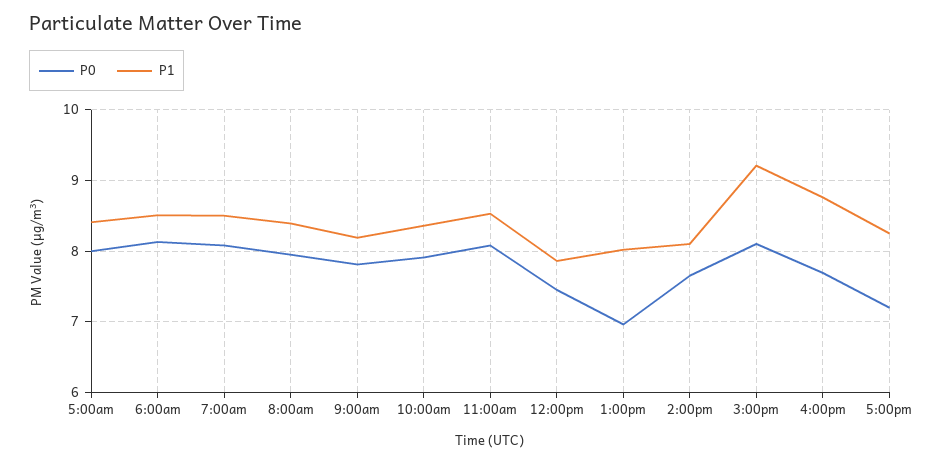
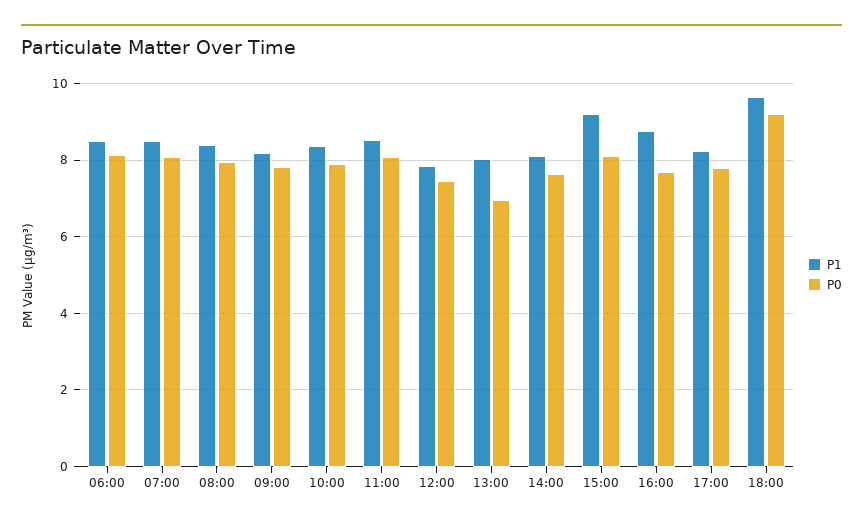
P0, 5:00am: 8 -> none
P1, 5:00am: 8.4 -> none
P0, 5:00pm: 7.2 -> 7.8
P1, 18:00: none -> 9.6
P0, 18:00: none -> 9.2

